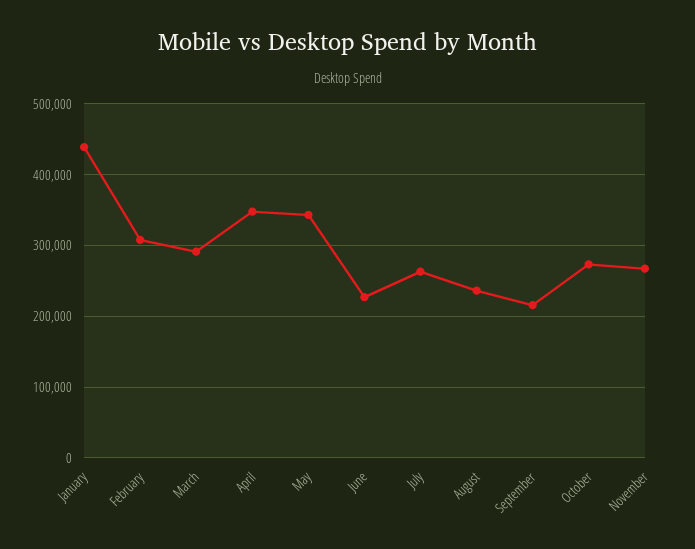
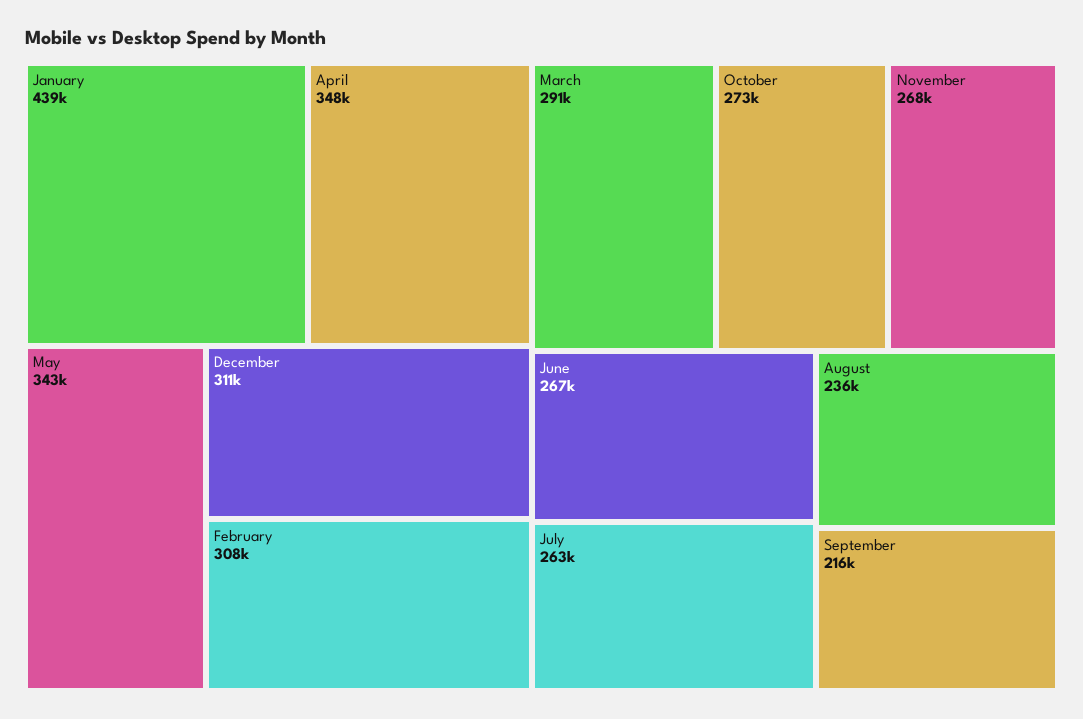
June: 230000 -> 267000
December: none -> 311000

